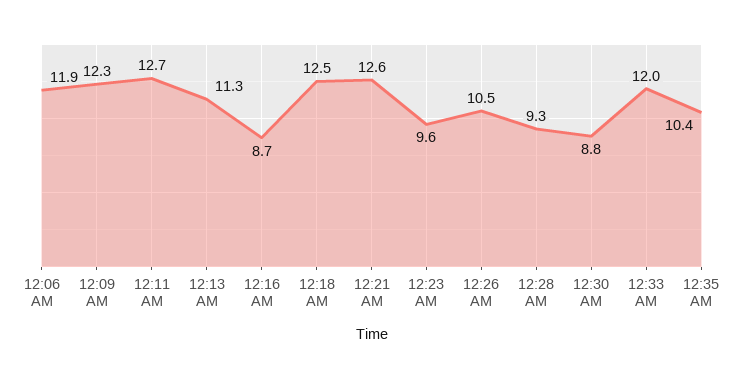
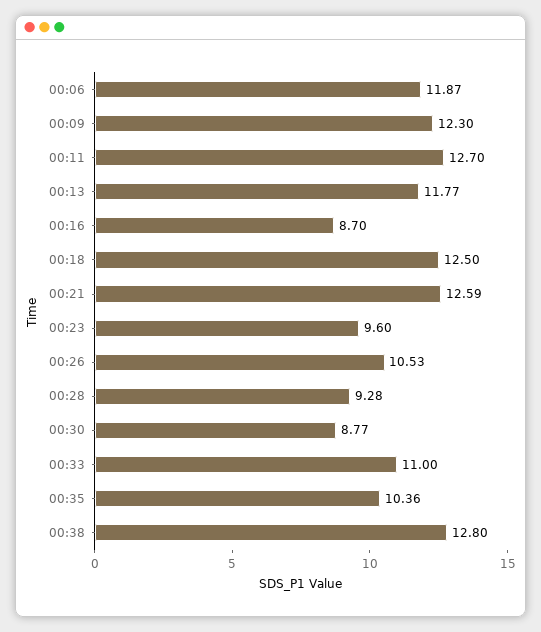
12:13 AM: 11.3 -> 11.77
12:33 AM: 12 -> 11
00:38: none -> 12.8

